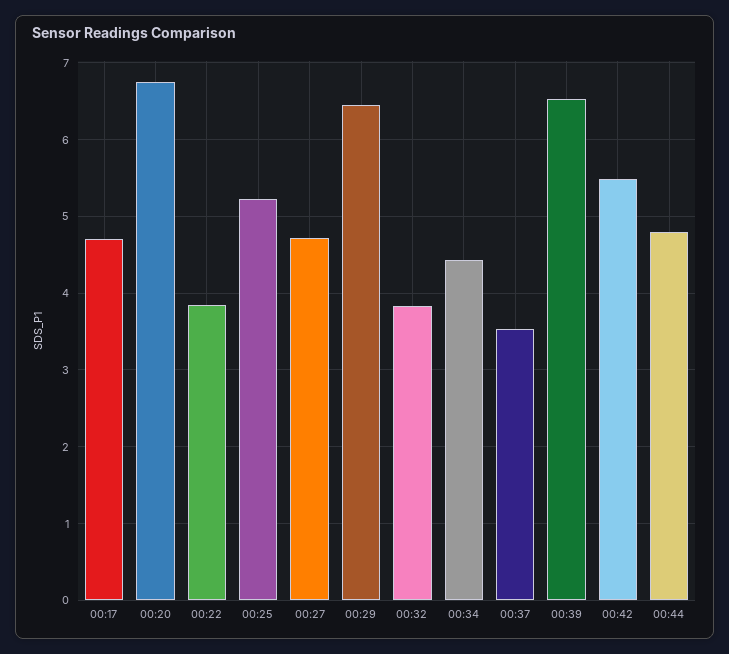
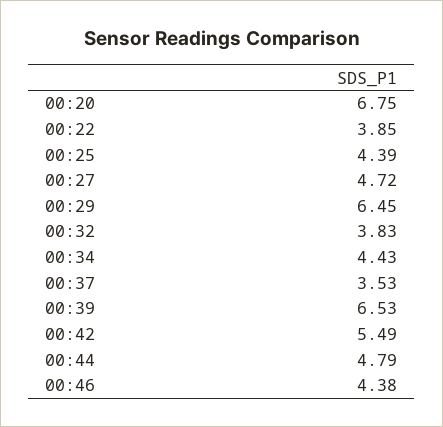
00:17: 4.7 -> none
00:25: 5.2 -> 4.39
00:46: none -> 4.38

